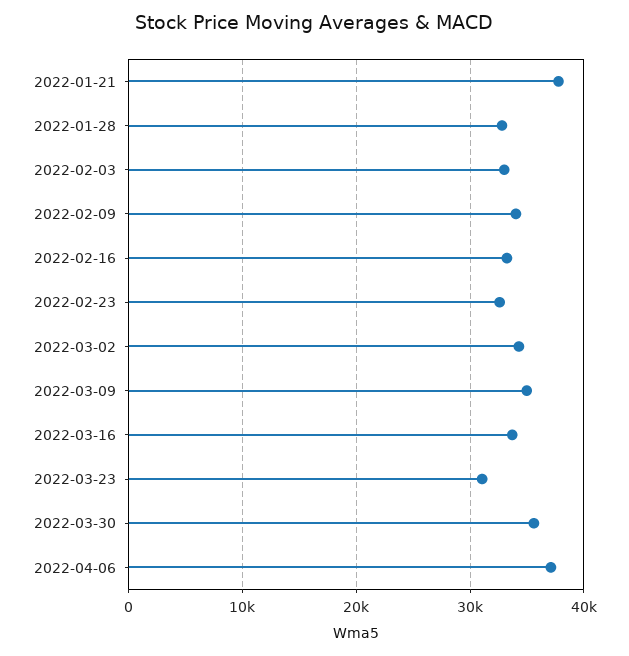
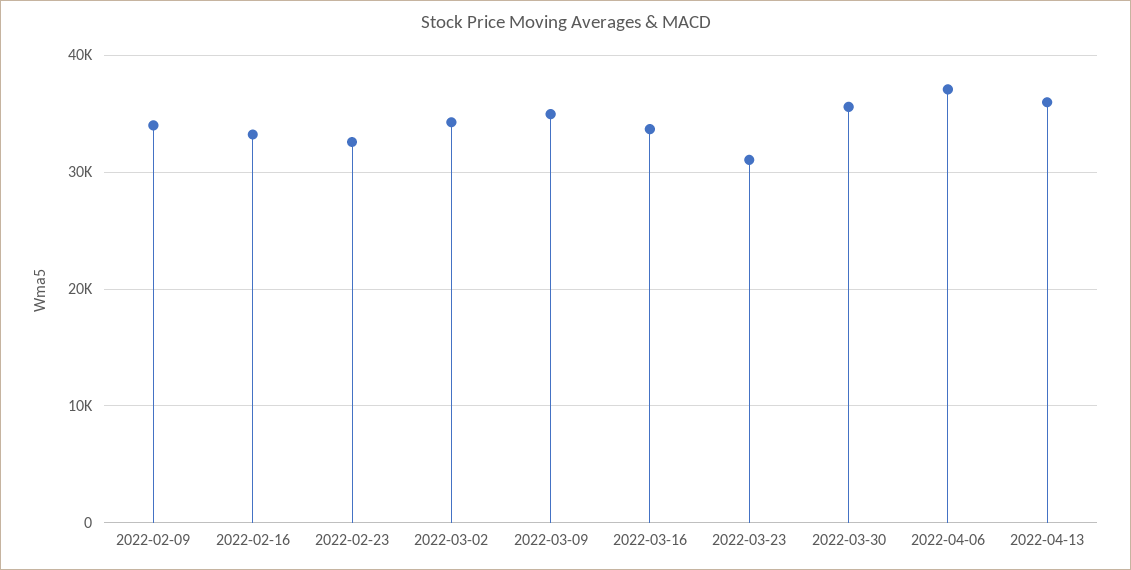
2022-01-21: 38000 -> none
2022-01-28: 33000 -> none
2022-02-03: 33000 -> none
2022-04-13: none -> 36000

